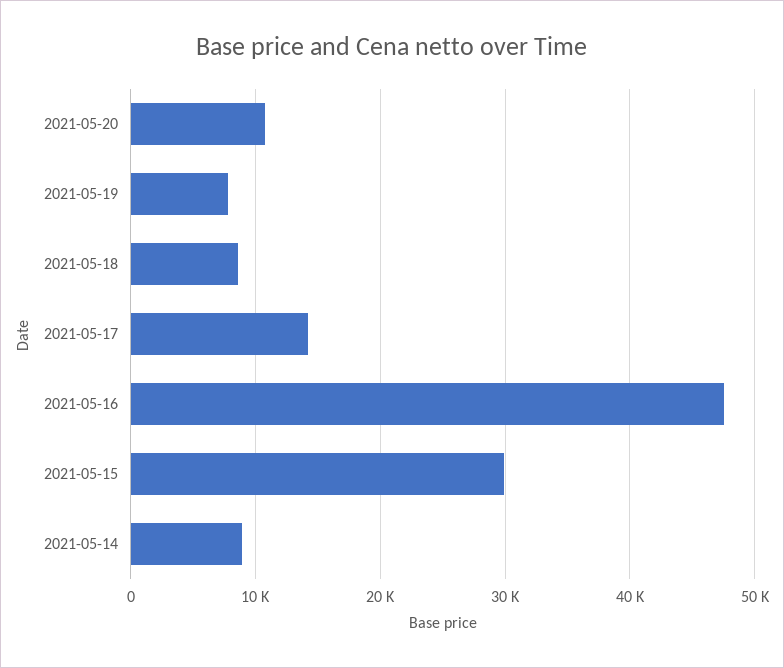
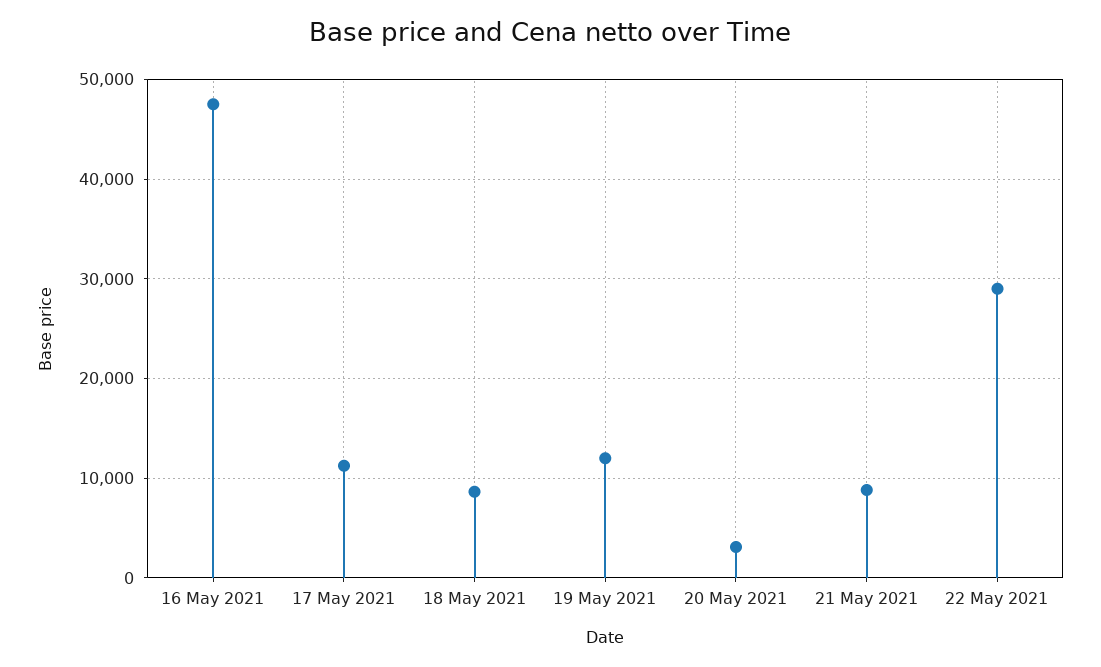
2021-05-20: 11000 -> 3000
2021-05-19: 8000 -> 12000
2021-05-17: 14000 -> 11000
2021-05-15: 30000 -> none
2021-05-14: 9000 -> none
21 May 2021: none -> 9000
22 May 2021: none -> 29000

